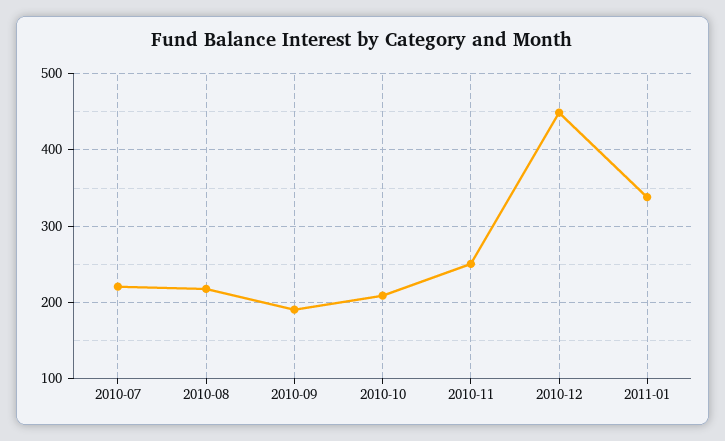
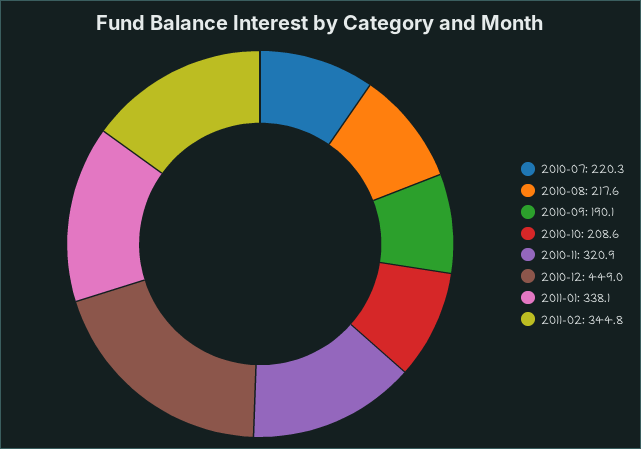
2010-11: 250 -> 320.9
2011-02: none -> 344.8

